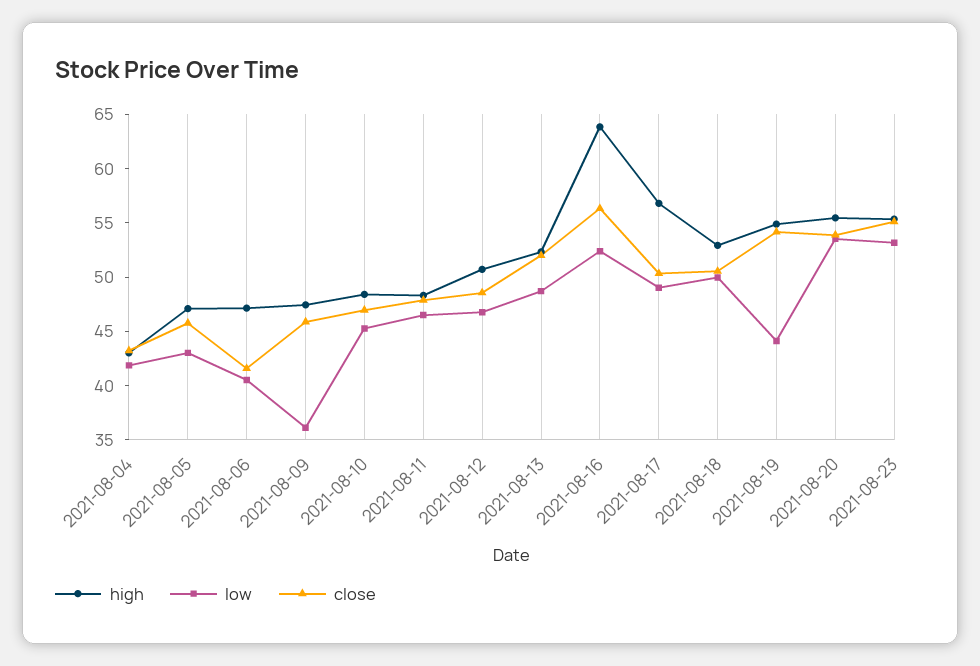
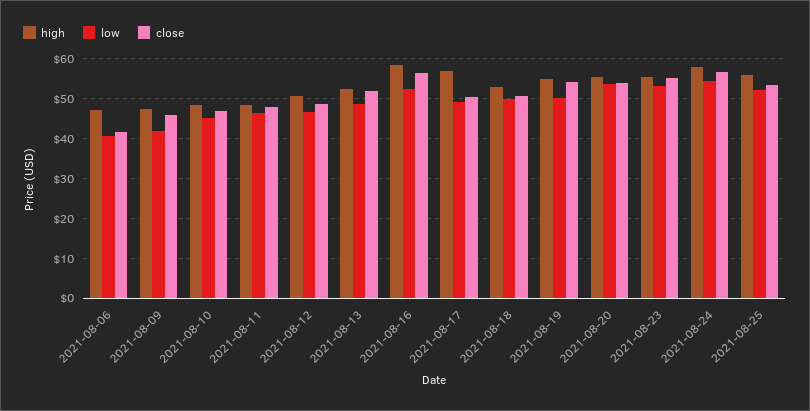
high, 2021-08-04: 43 -> none
low, 2021-08-04: 42 -> none
close, 2021-08-04: 43 -> none
high, 2021-08-05: 47 -> none
low, 2021-08-05: 43 -> none
close, 2021-08-05: 46 -> none
low, 2021-08-09: 36 -> 42
high, 2021-08-16: 64 -> 58
low, 2021-08-19: 44 -> 50
high, 2021-08-24: none -> 58
low, 2021-08-24: none -> 54
close, 2021-08-24: none -> 56
high, 2021-08-25: none -> 56
low, 2021-08-25: none -> 52
close, 2021-08-25: none -> 54

